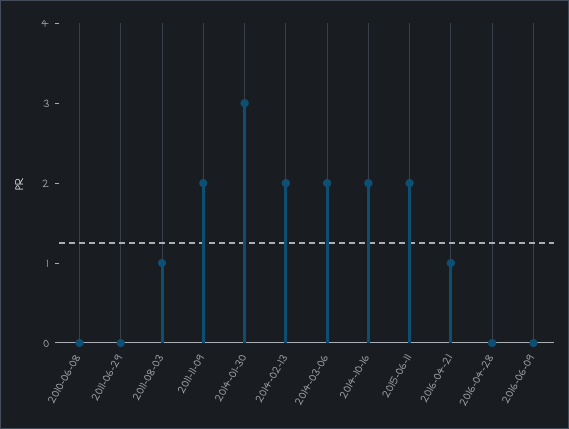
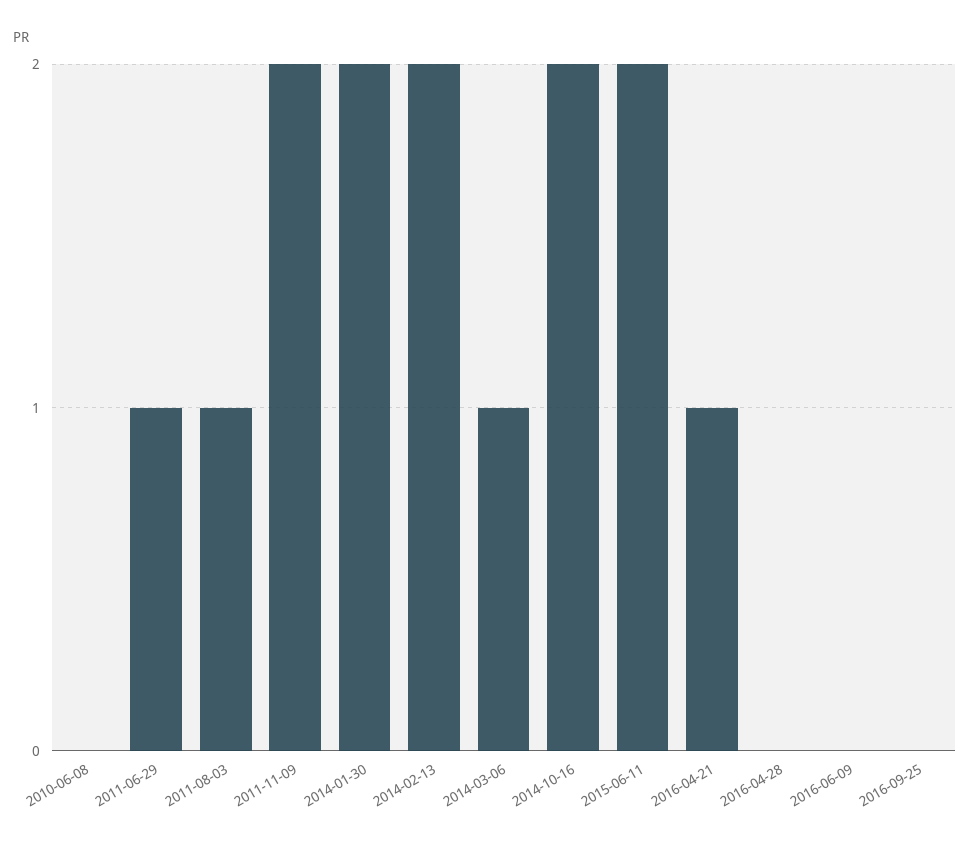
2011-06-29: 0 -> 1
2014-01-30: 3 -> 2
2014-03-06: 2 -> 1
2016-09-25: none -> 0

